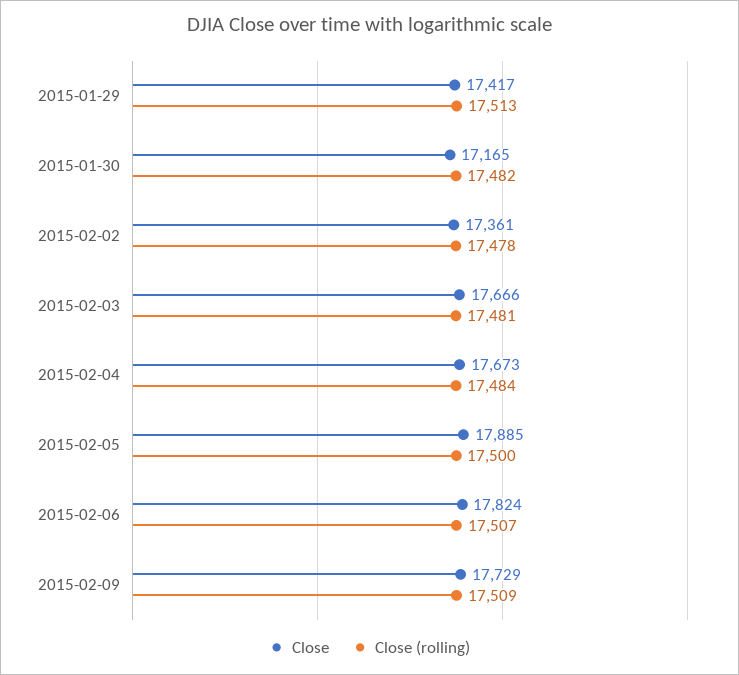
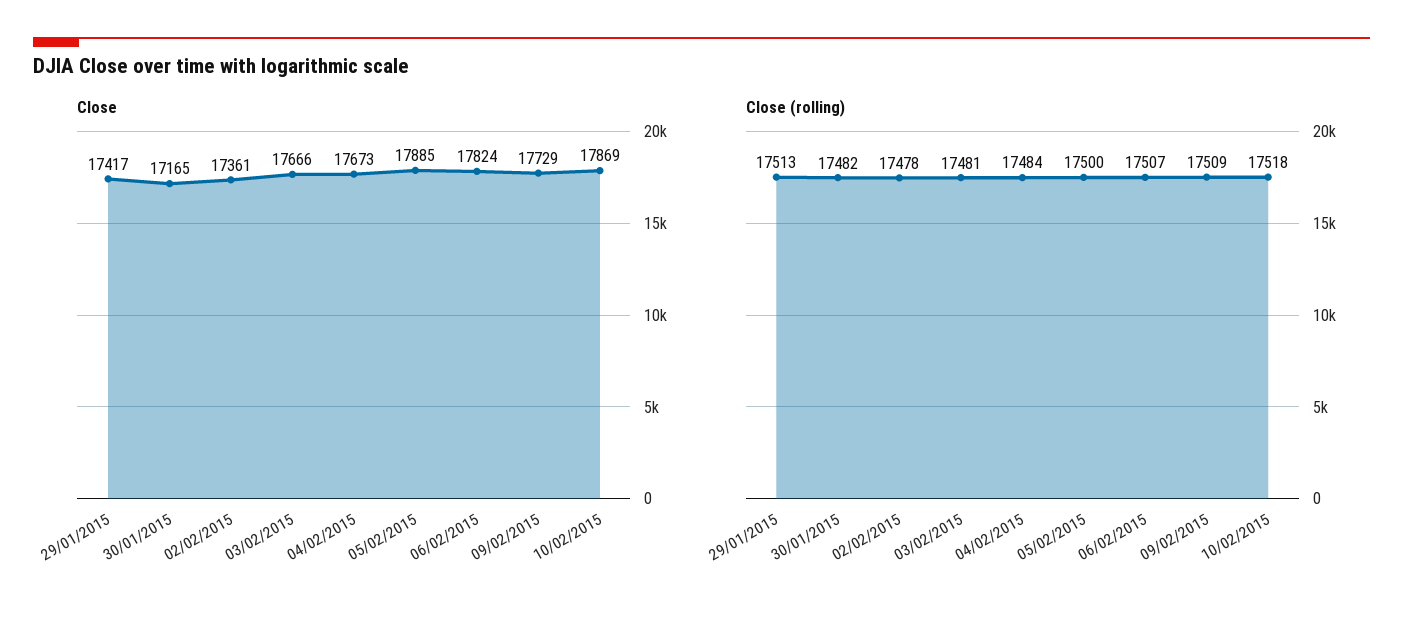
Close, 10/02/2015: none -> 17869
Close (rolling), 10/02/2015: none -> 17518

